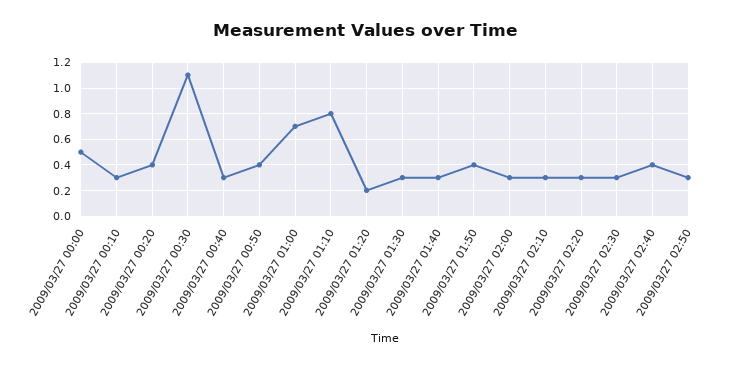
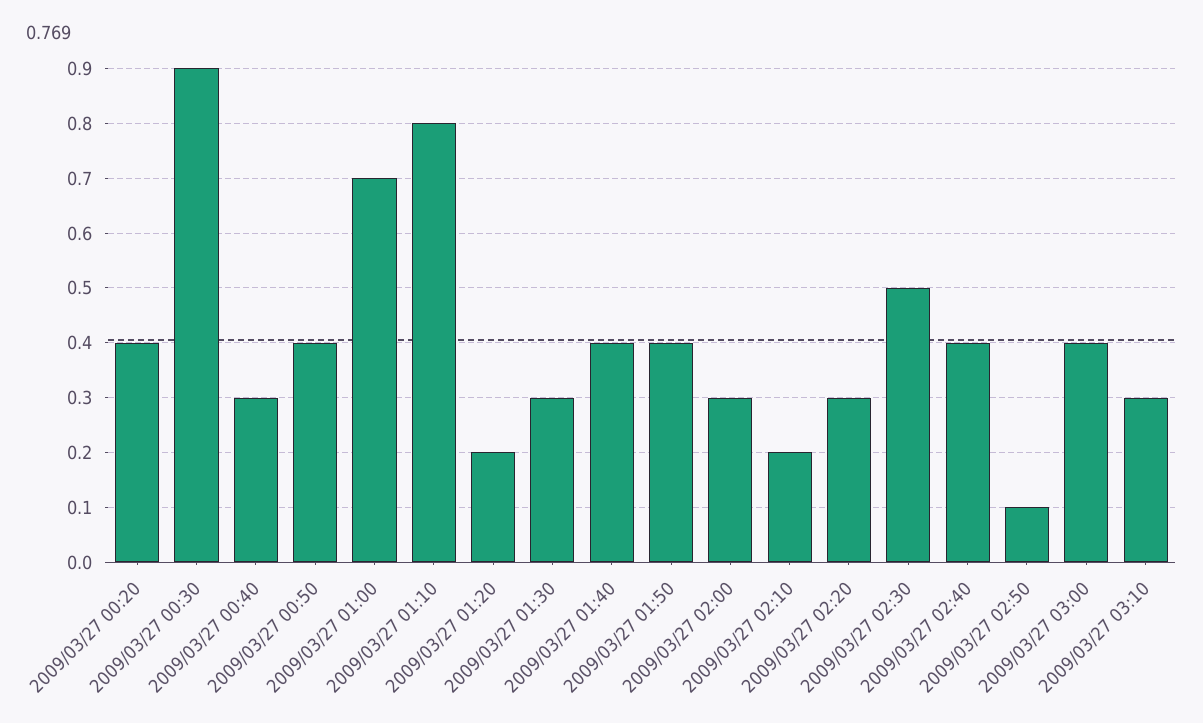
2009/03/27 00:00: 0.5 -> none
2009/03/27 00:10: 0.3 -> none
2009/03/27 00:30: 1.1 -> 0.9
2009/03/27 01:40: 0.3 -> 0.4
2009/03/27 02:10: 0.3 -> 0.2
2009/03/27 02:30: 0.3 -> 0.5
2009/03/27 02:50: 0.3 -> 0.1
2009/03/27 03:00: none -> 0.4
2009/03/27 03:10: none -> 0.3

